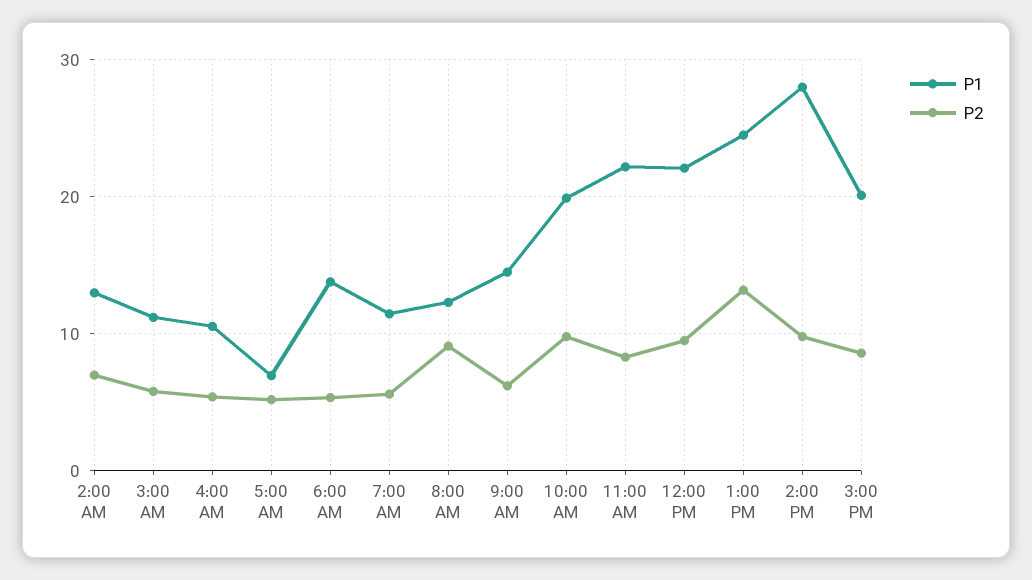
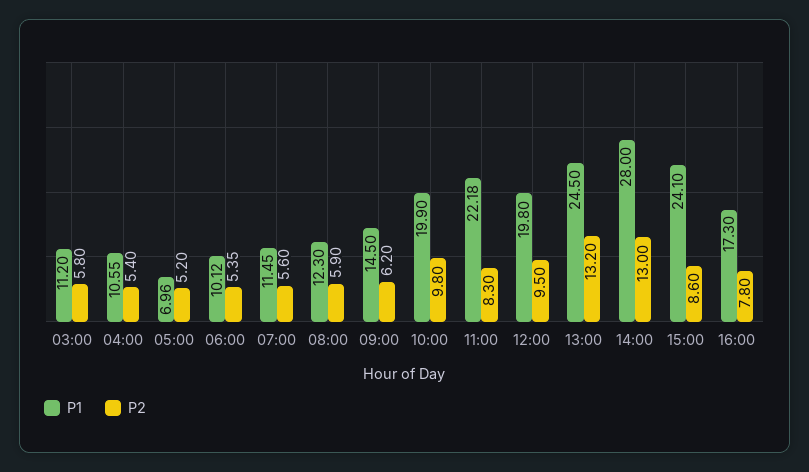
P1, 2:00 AM: 13 -> none
P2, 2:00 AM: 7 -> none
P1, 6:00 AM: 14 -> 10.12
P2, 8:00 AM: 9 -> 5.9
P1, 12:00 PM: 22 -> 19.8
P2, 2:00 PM: 10 -> 13
P1, 3:00 PM: 20 -> 24.1
P1, 16:00: none -> 17.3
P2, 16:00: none -> 7.8

